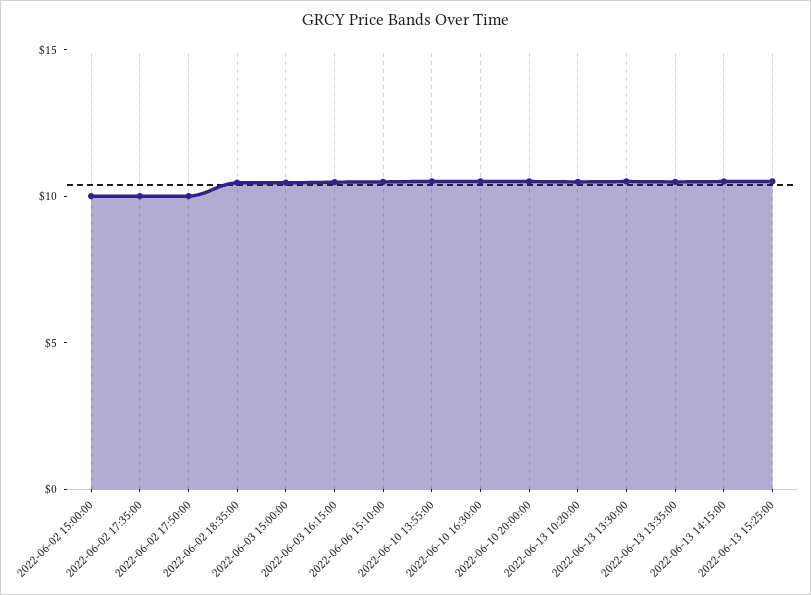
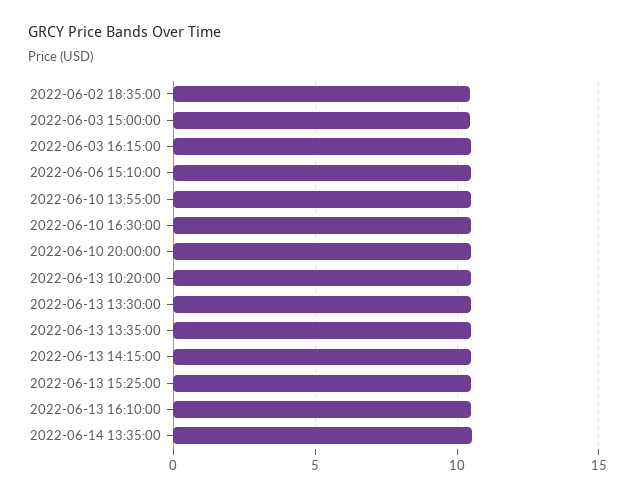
2022-06-02 15:00:00: 10 -> none
2022-06-02 17:35:00: 10 -> none
2022-06-02 17:50:00: 10 -> none
2022-06-13 16:10:00: none -> 10.5
2022-06-14 13:35:00: none -> 10.5

